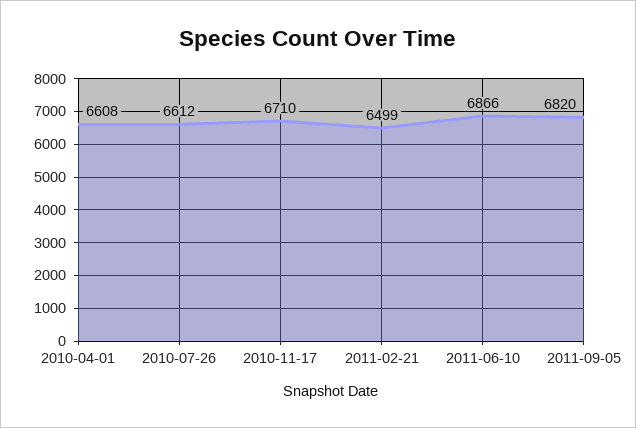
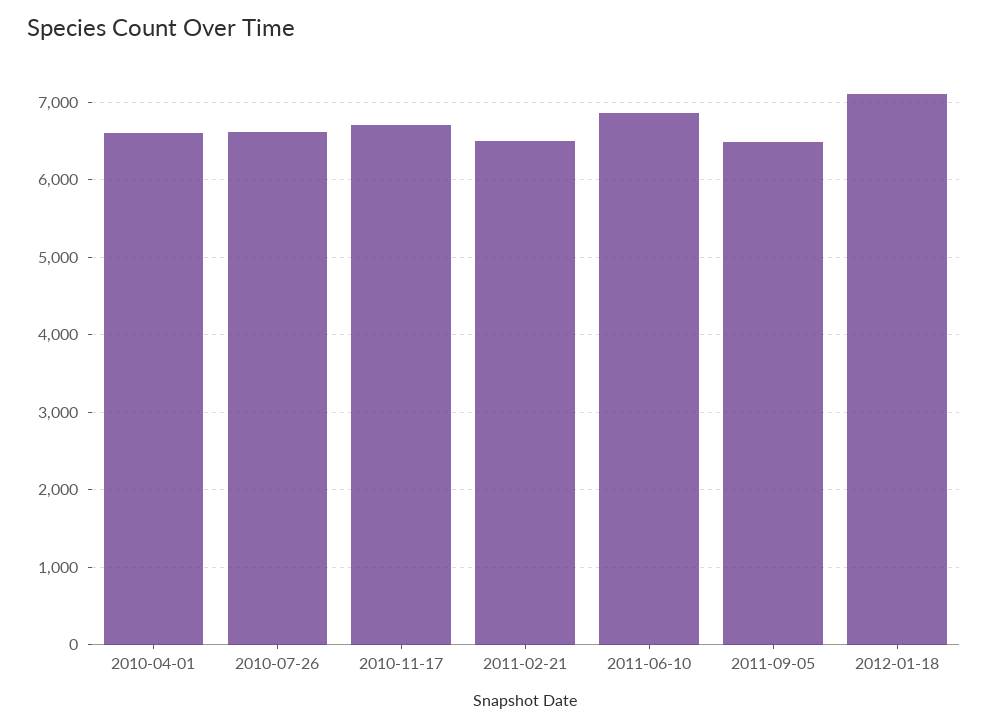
2011-09-05: 6820 -> 6500
2012-01-18: none -> 7100

